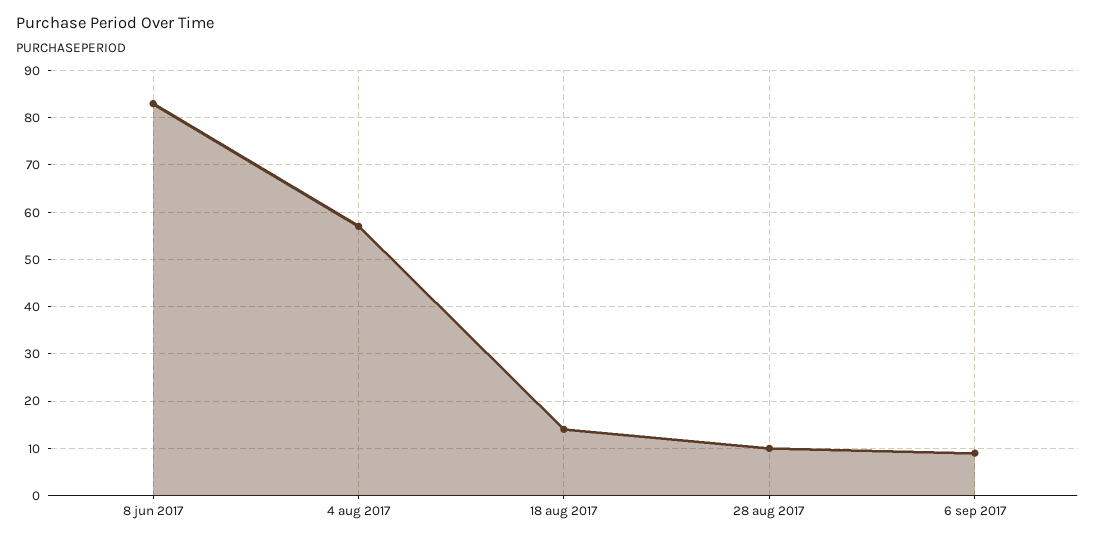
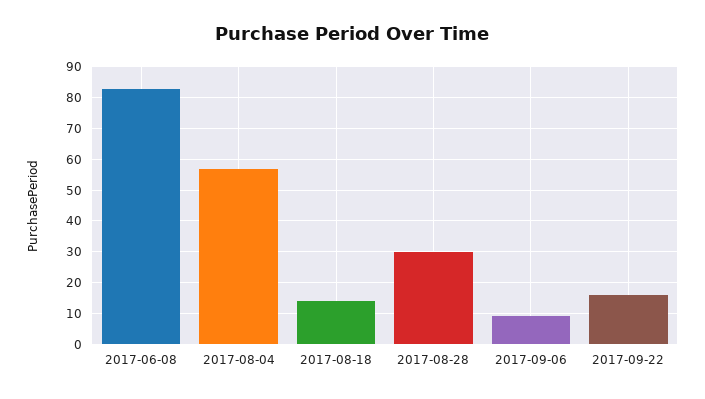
28 aug 2017: 10 -> 30
2017-09-22: none -> 15

